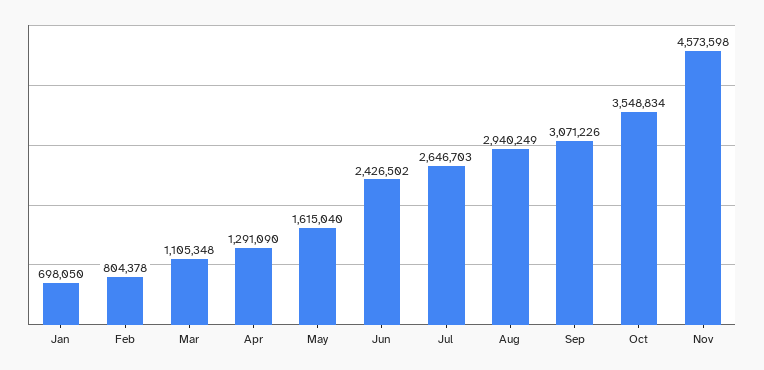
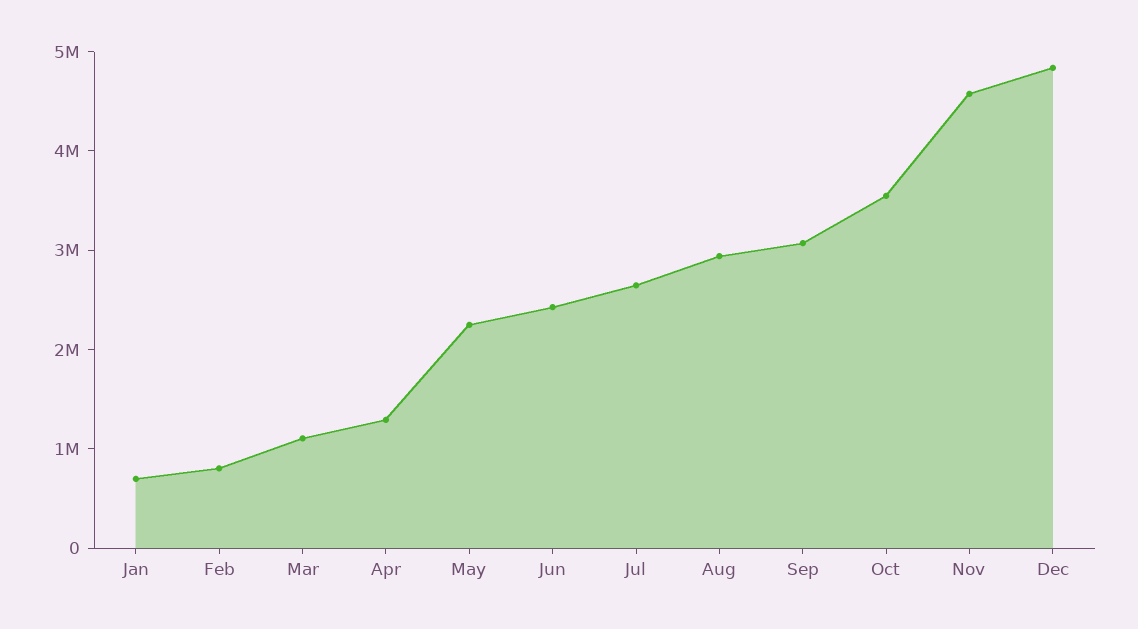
May: 1615040 -> 2200000
Dec: none -> 4800000

